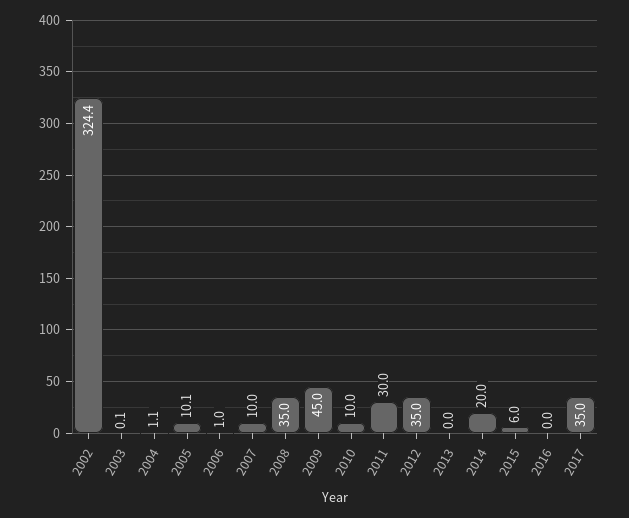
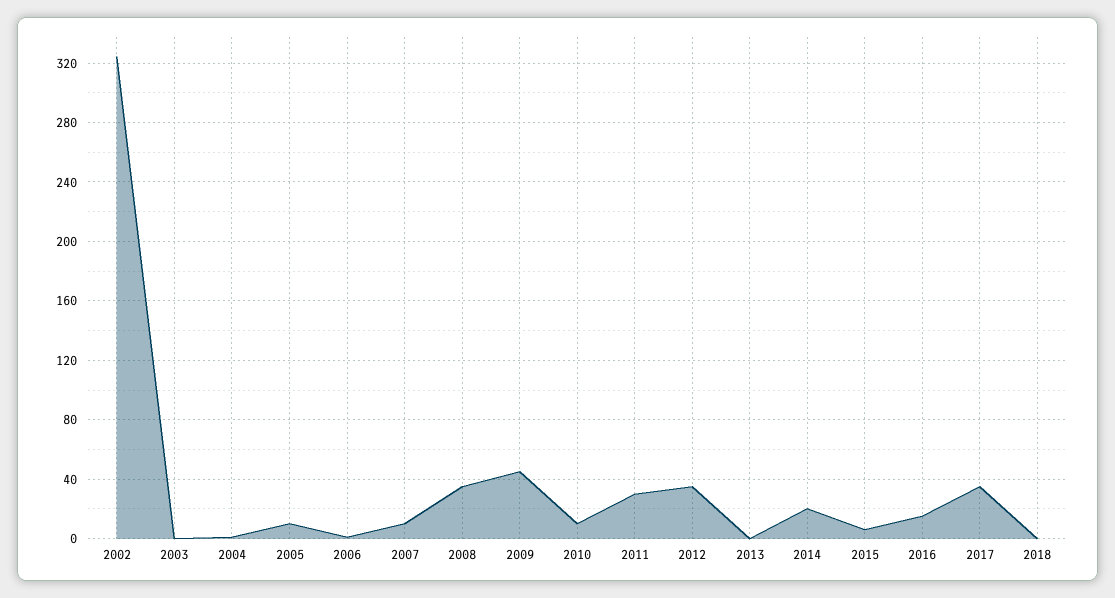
2016: 0 -> 15
2018: none -> 0

